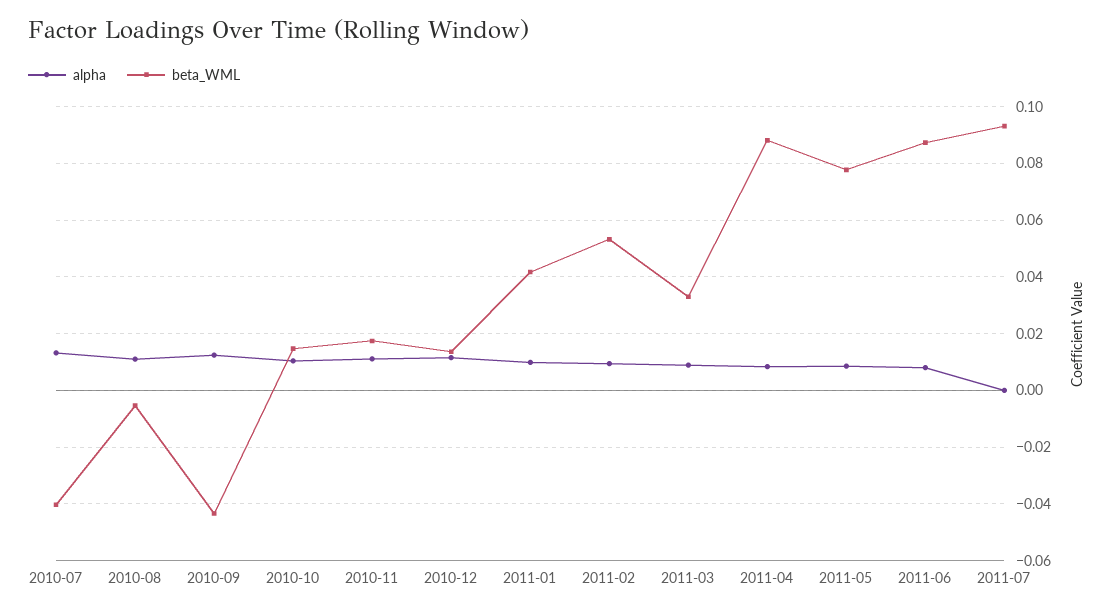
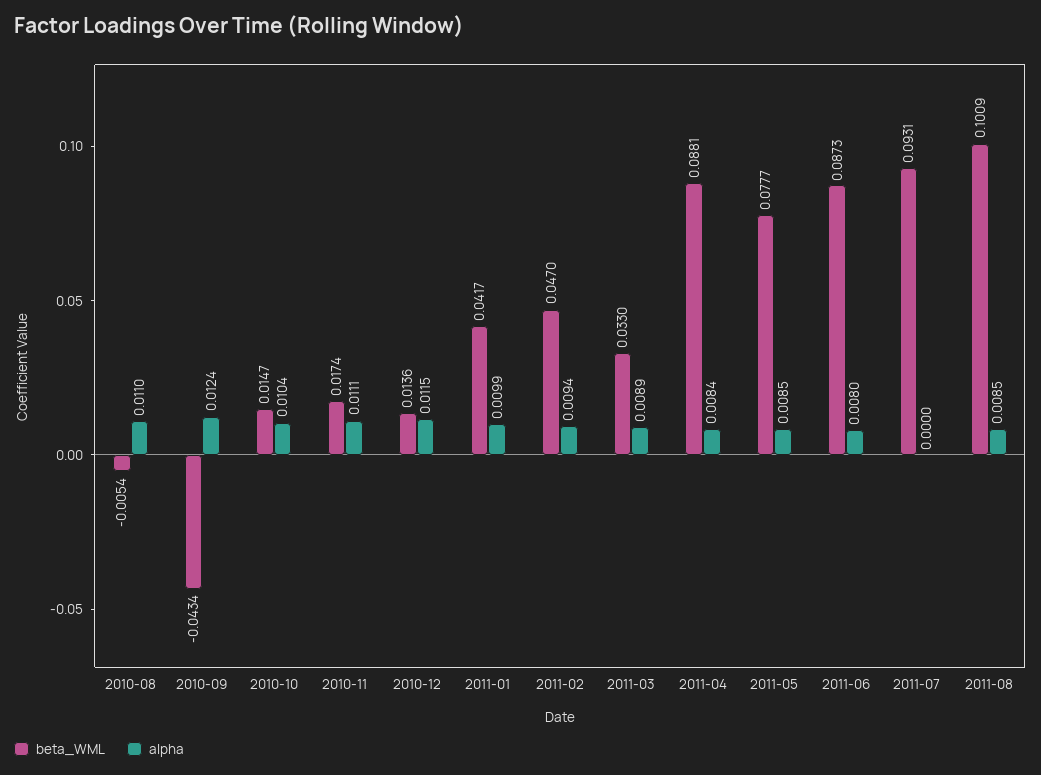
alpha, 2010-07: 0.0125 -> none
beta_WML, 2010-07: -0.04 -> none
beta_WML, 2011-02: 0.0525 -> 0.047
beta_WML, 2011-08: none -> 0.1009
alpha, 2011-08: none -> 0.0085

